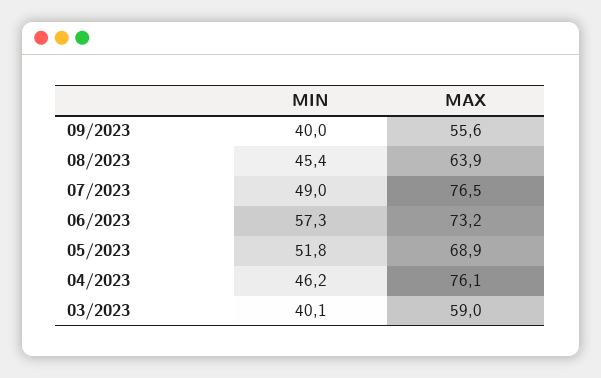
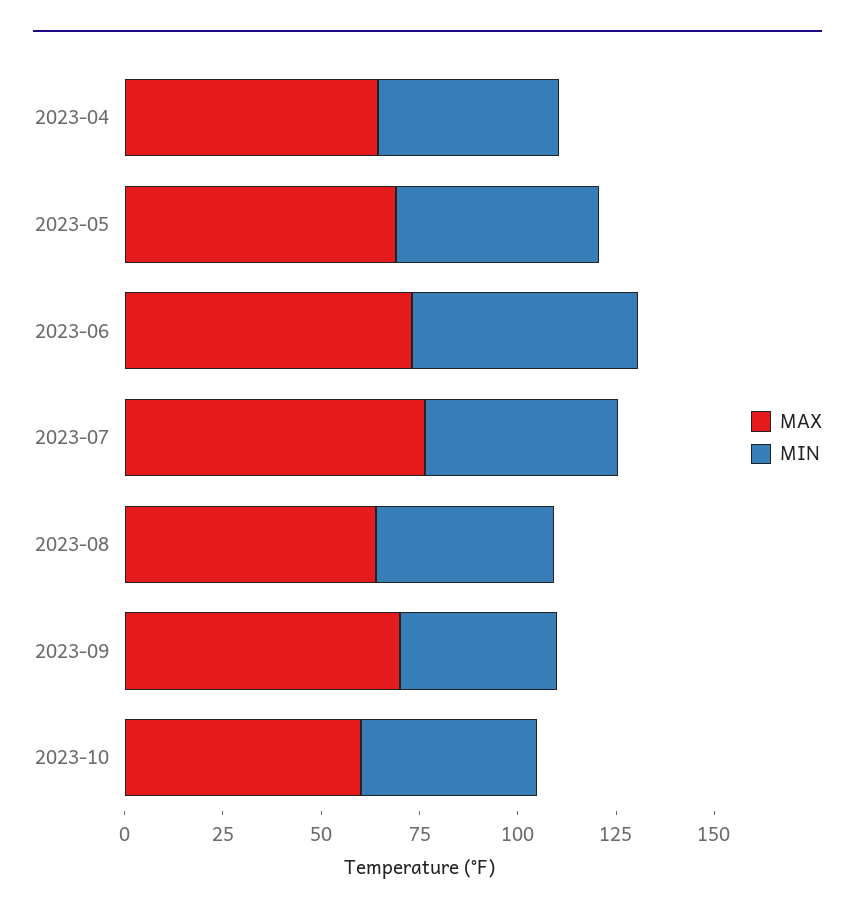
MAX, 09/2023: 55.6 -> 70
MAX, 04/2023: 76.1 -> 65
MIN, 03/2023: 40.1 -> none
MAX, 03/2023: 59 -> none
MAX, 2023-10: none -> 60
MIN, 2023-10: none -> 45

